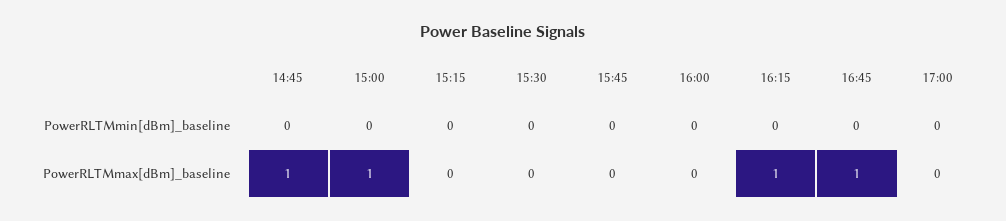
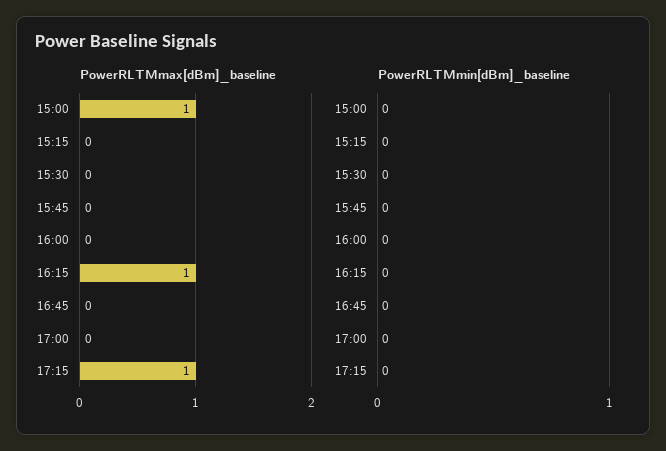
PowerRLTMmin[dBm]_baseline, 14:45: 0 -> none
PowerRLTMmax[dBm]_baseline, 14:45: 1 -> none
PowerRLTMmax[dBm]_baseline, 16:45: 1 -> 0
PowerRLTMmax[dBm]_baseline, 17:15: none -> 1
PowerRLTMmin[dBm]_baseline, 17:15: none -> 0

